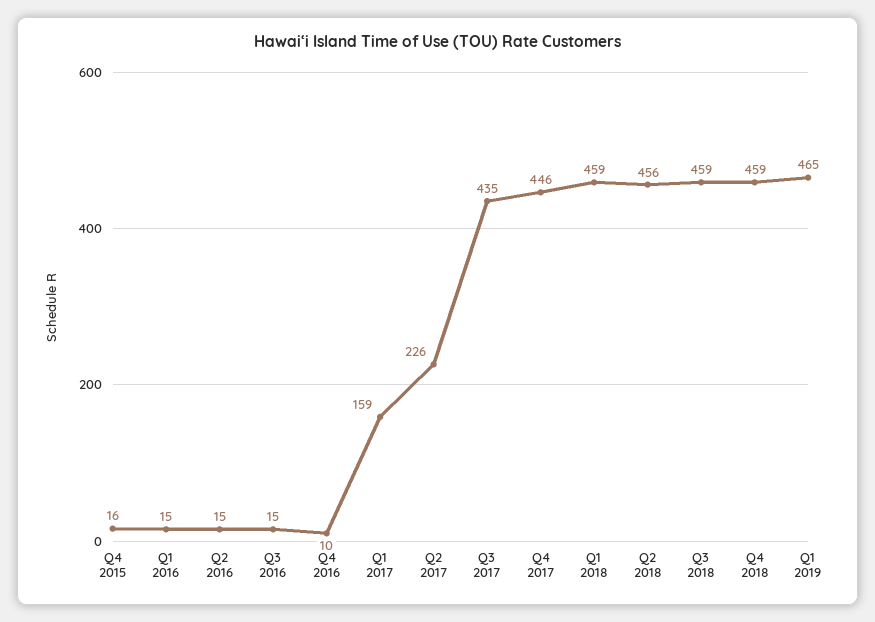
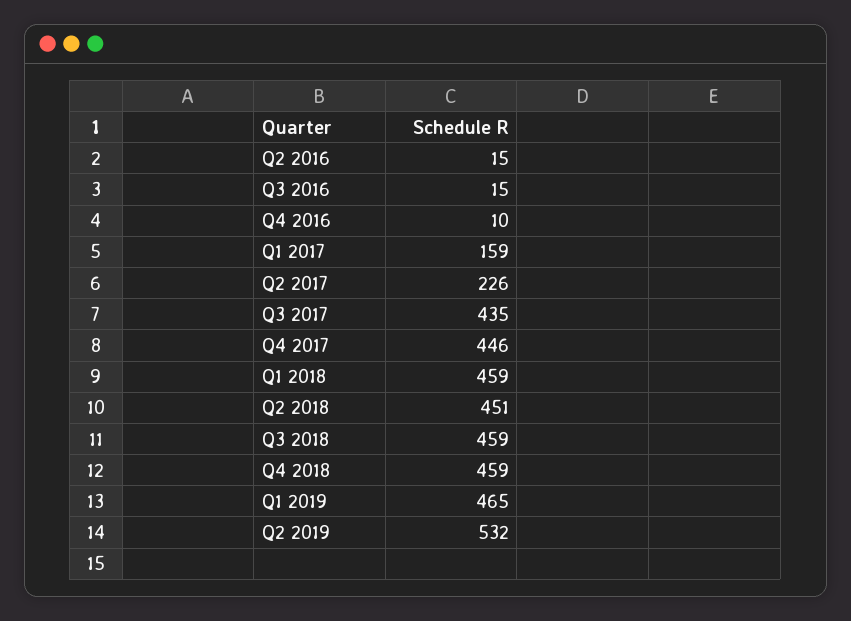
Q4 2015: 16 -> none
Q1 2016: 15 -> none
Q2 2018: 456 -> 451
Q2 2019: none -> 532

